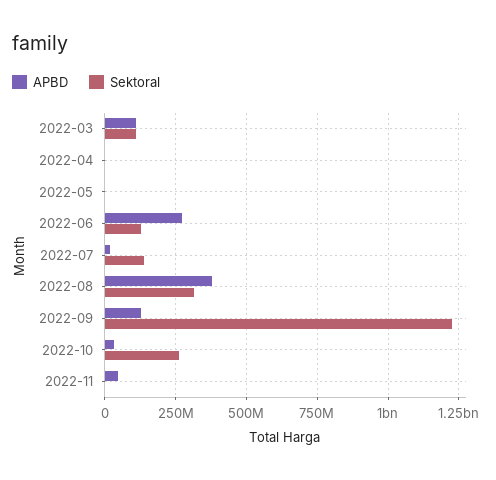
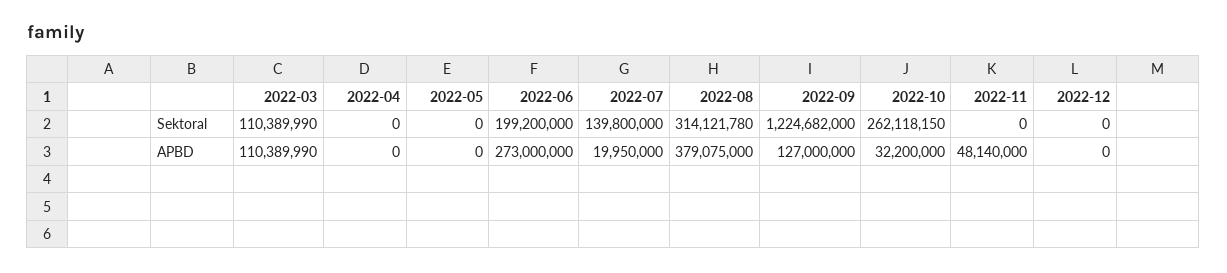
Sektoral, 2022-06: 125000000 -> 199200000
Sektoral, 2022-12: none -> 0
APBD, 2022-12: none -> 0

